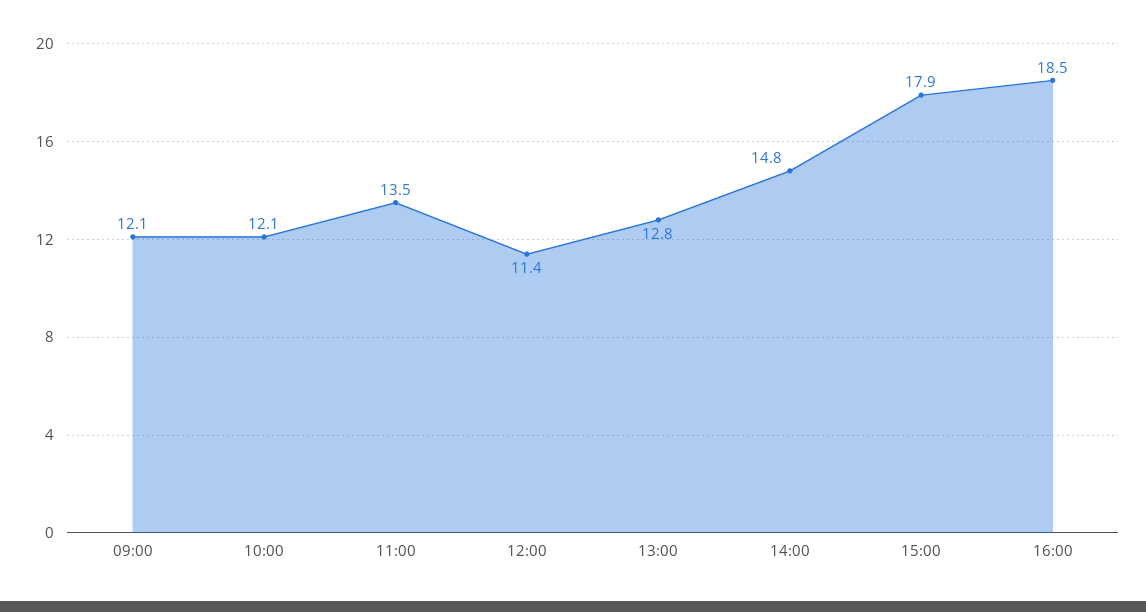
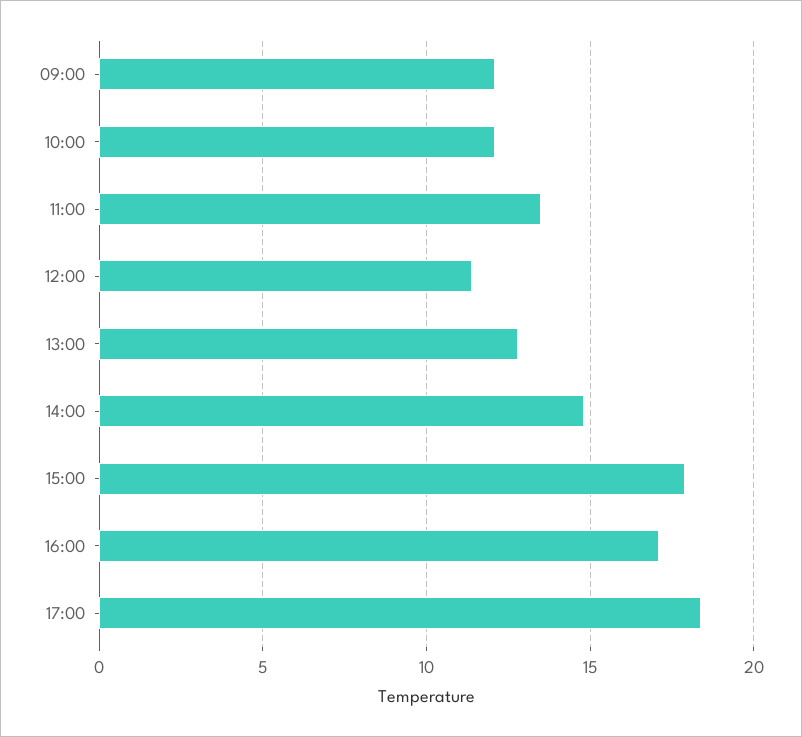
16:00: 18.5 -> 17
17:00: none -> 18.5

